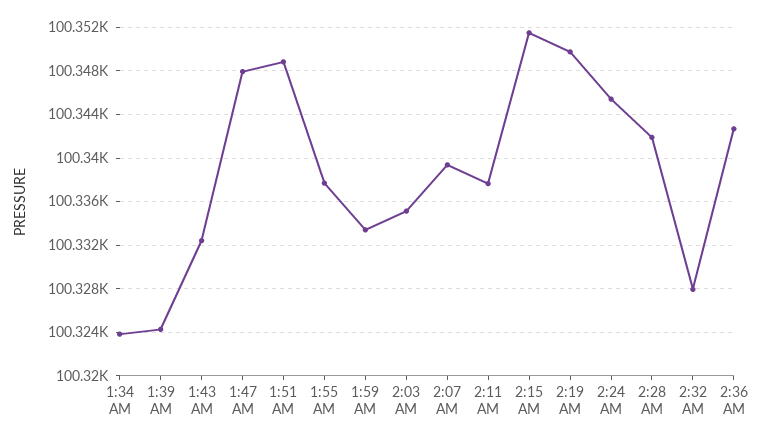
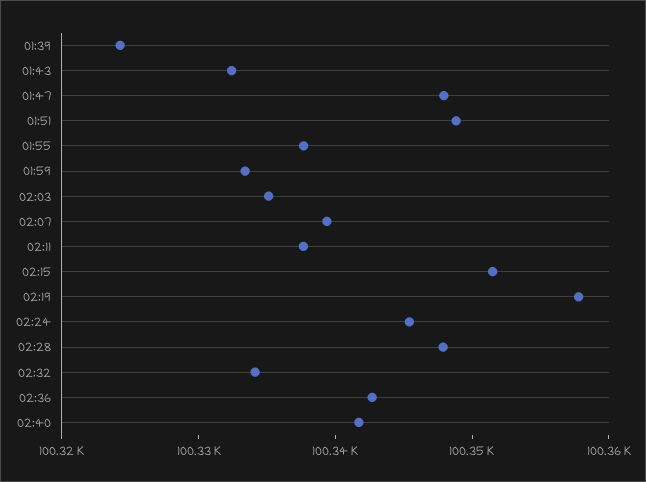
1:34 AM: 100324 -> none
2:19 AM: 100350 -> 100358
2:28 AM: 100342 -> 100348
2:32 AM: 100328 -> 100334
02:40: none -> 100342

